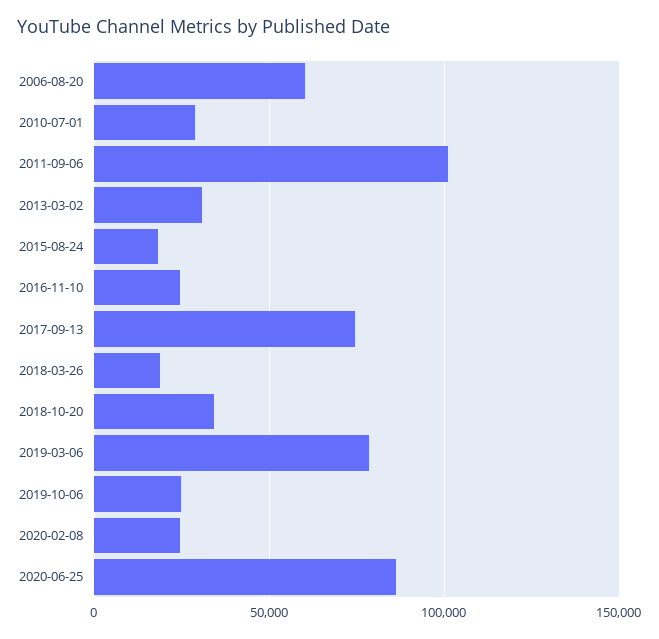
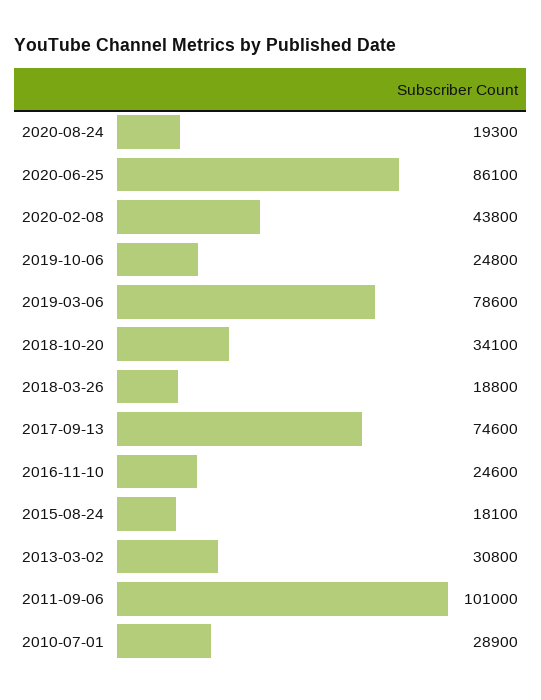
2006-08-20: 60000 -> none
2020-02-08: 25000 -> 43800
2020-08-24: none -> 19300

